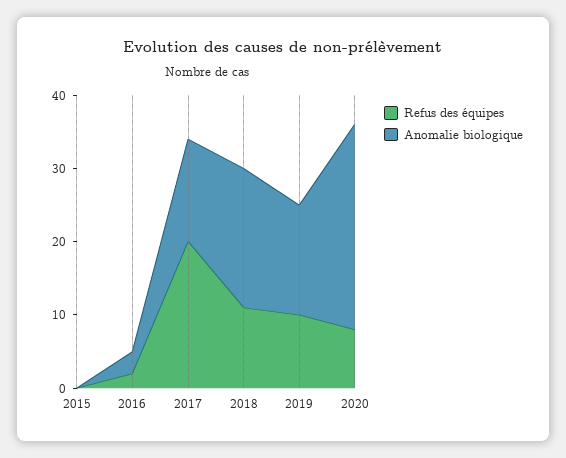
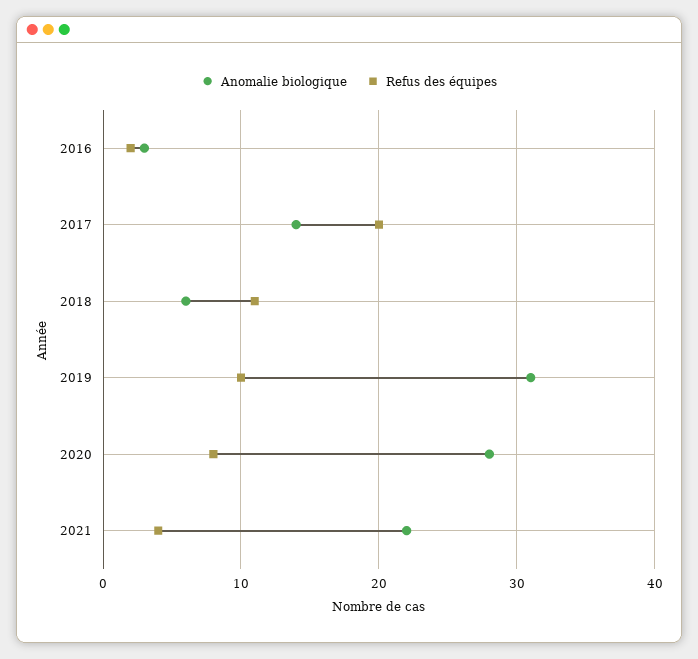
Refus des équipes, 2015: 0 -> none
Anomalie biologique, 2015: 0 -> none
Anomalie biologique, 2018: 20 -> 6
Anomalie biologique, 2019: 15 -> 31
Anomalie biologique, 2021: none -> 22
Refus des équipes, 2021: none -> 4

